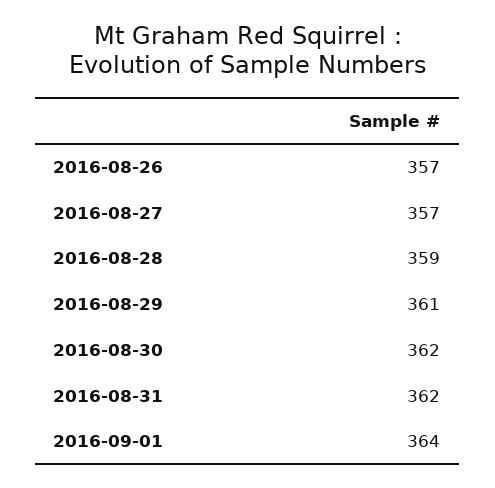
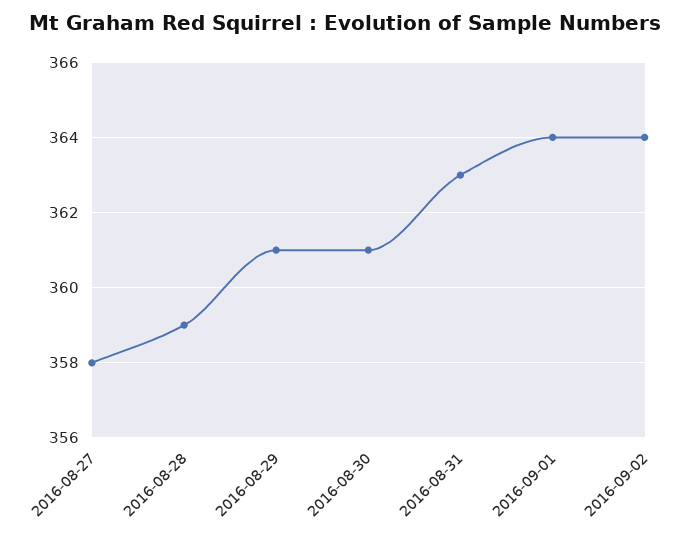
2016-08-26: 357 -> none
2016-08-27: 357 -> 358
2016-08-30: 362 -> 361
2016-08-31: 362 -> 363
2016-09-02: none -> 364

